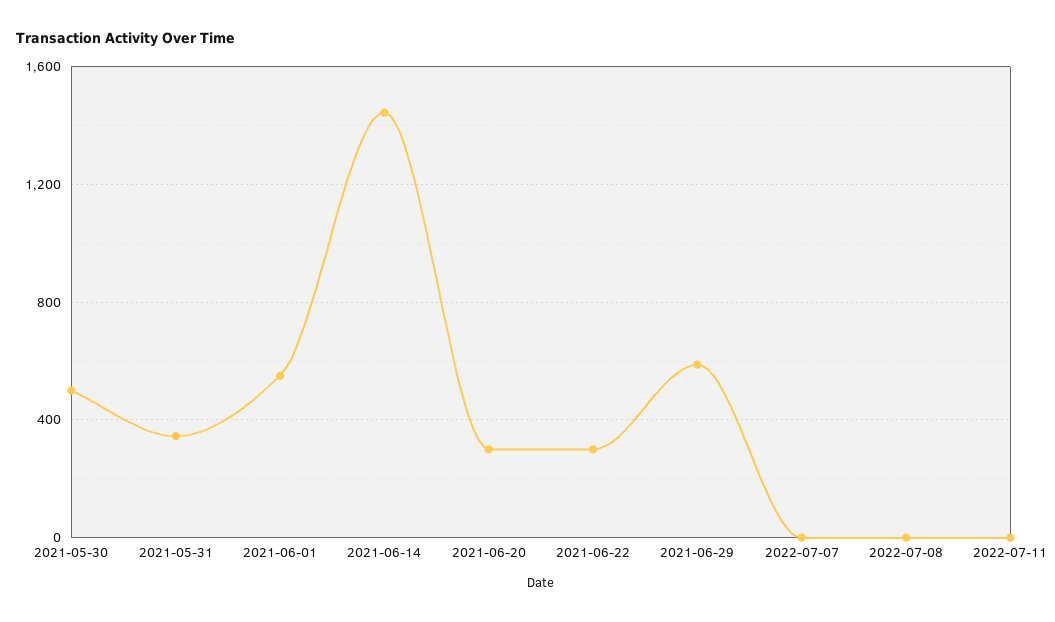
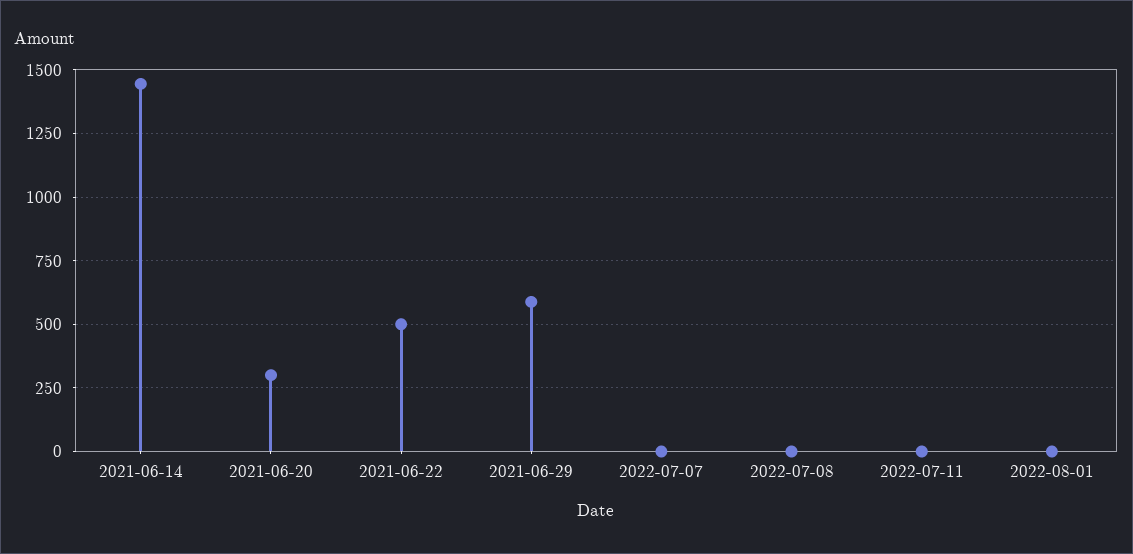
2021-05-30: 500 -> none
2021-05-31: 350 -> none
2021-06-01: 550 -> none
2021-06-22: 300 -> 500
2022-08-01: none -> 0

